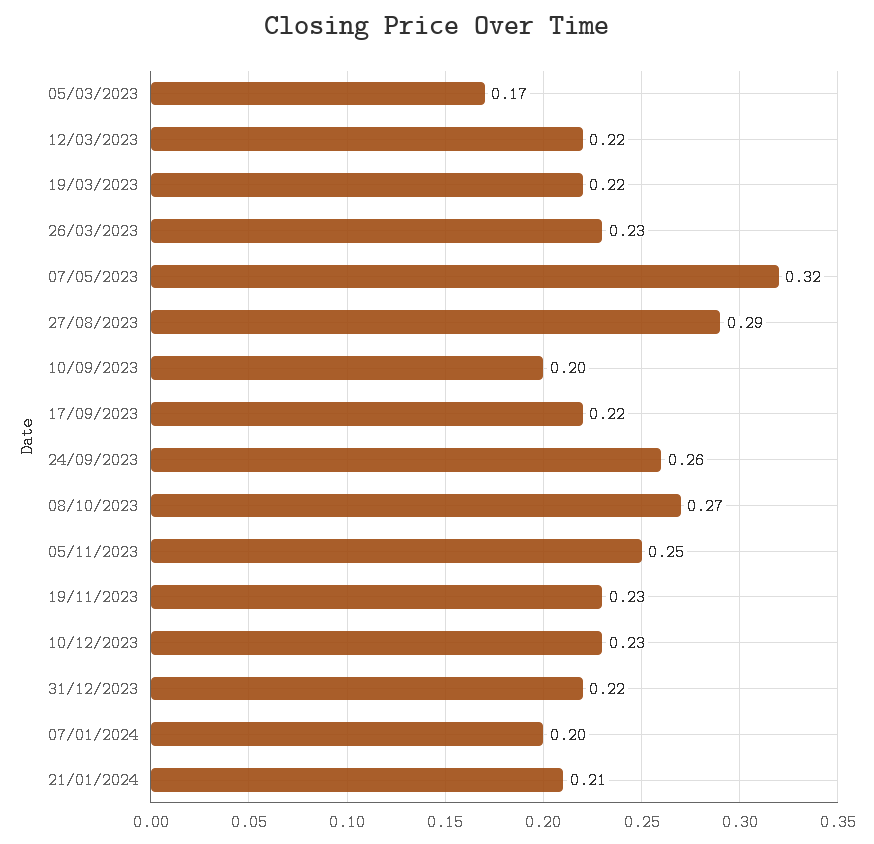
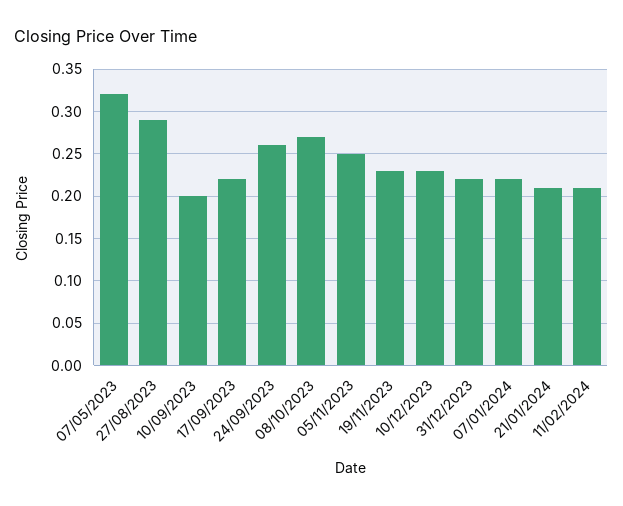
05/03/2023: 0.17 -> none
12/03/2023: 0.22 -> none
19/03/2023: 0.22 -> none
26/03/2023: 0.23 -> none
07/01/2024: 0.2 -> 0.22
11/02/2024: none -> 0.21

